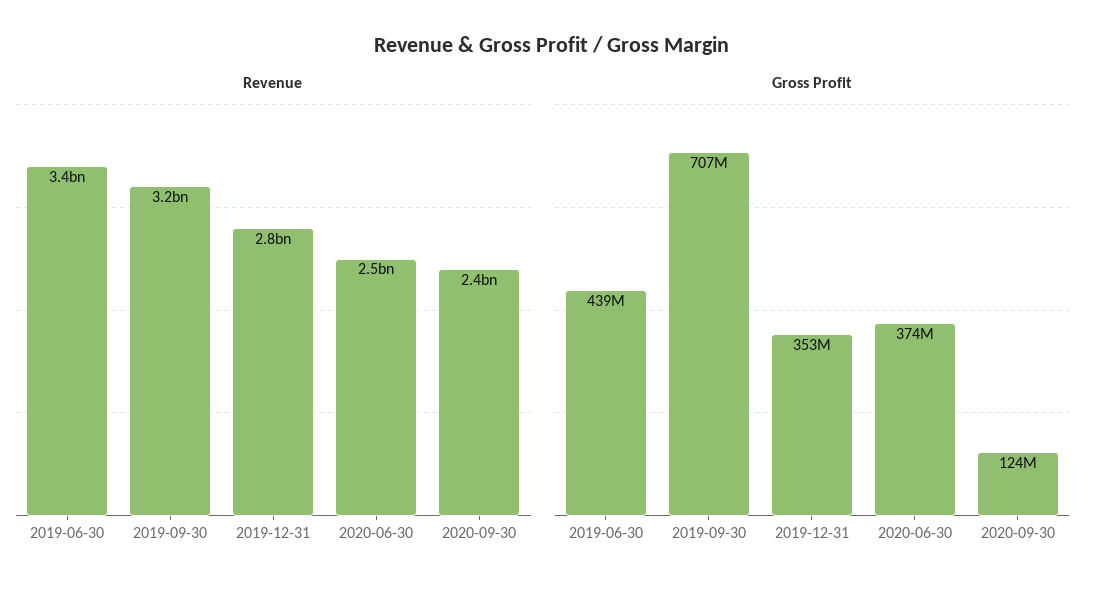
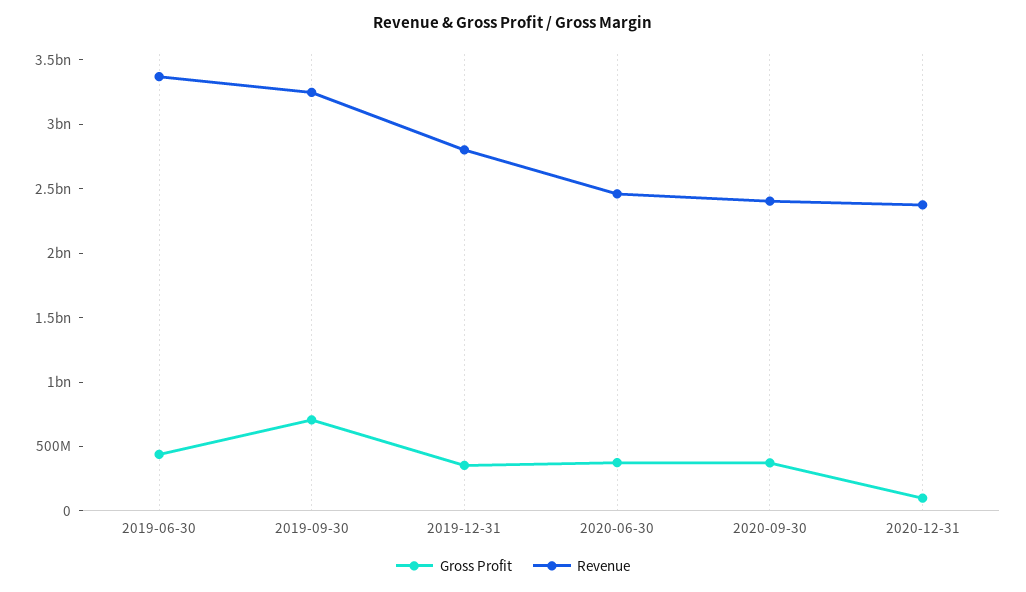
Gross Profit, 2020-09-30: 124000000 -> 400000000
Gross Profit, 2020-12-31: none -> 100000000
Revenue, 2020-12-31: none -> 2400000000

